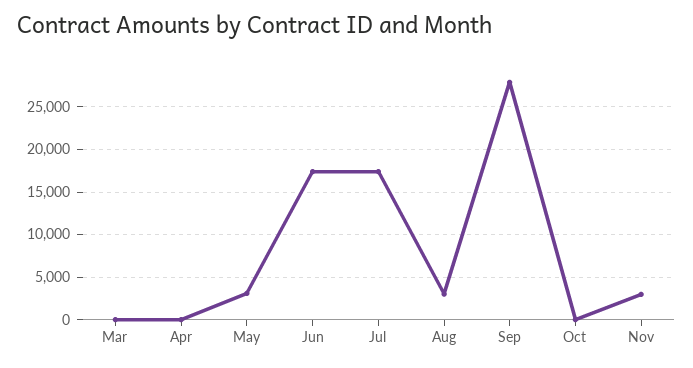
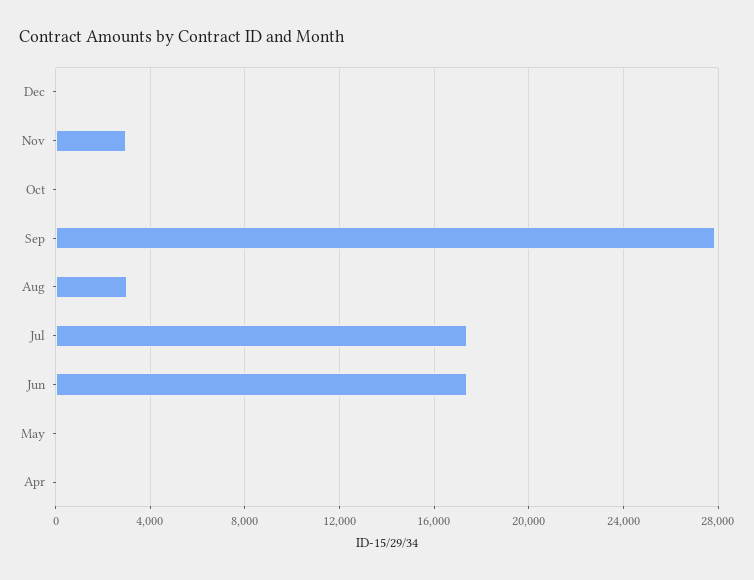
Mar: 0 -> none
May: 3000 -> 0
Dec: none -> 0

